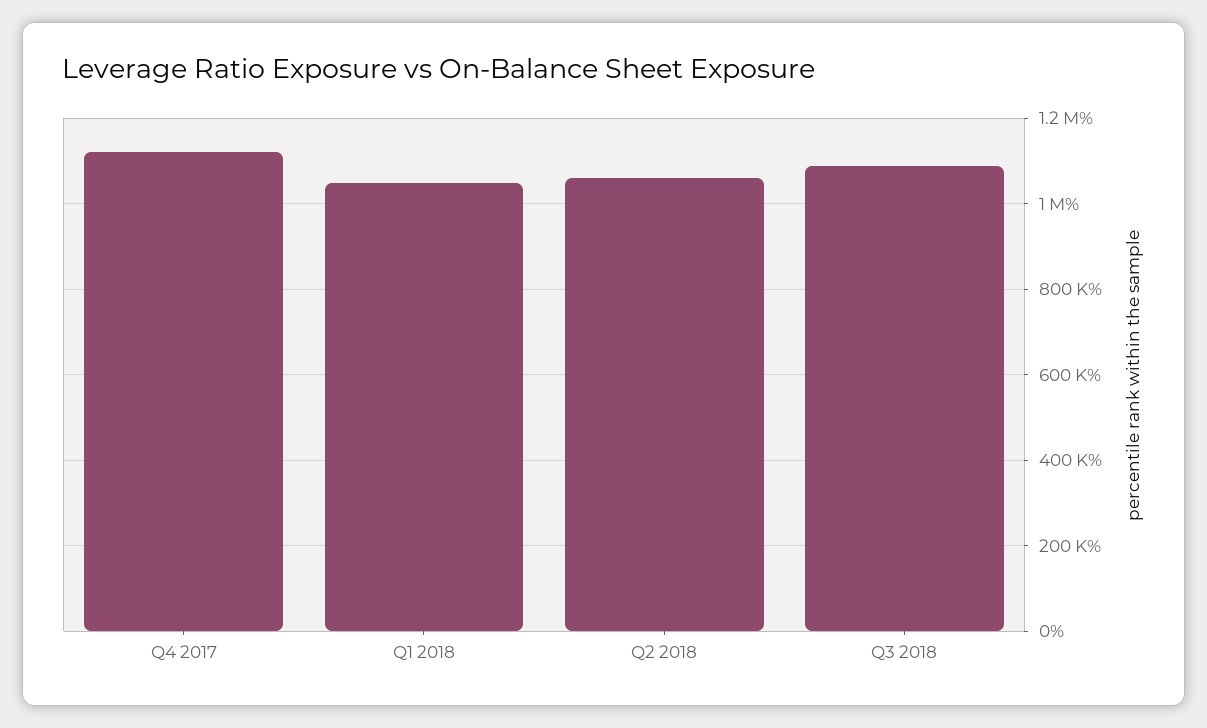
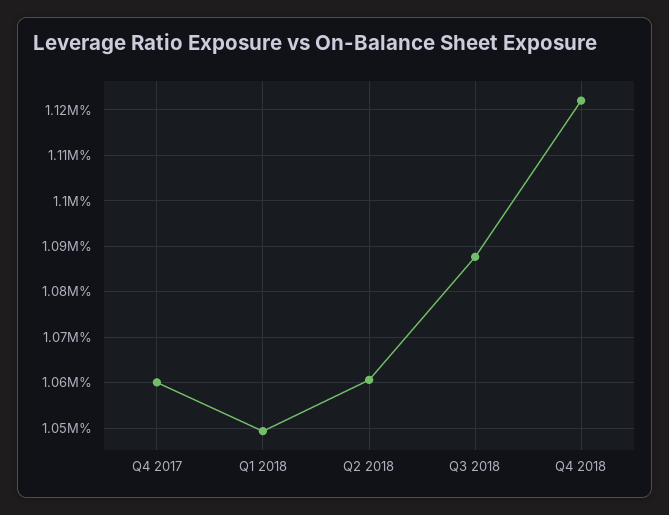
Q4 2017: 1120000 -> 1060000
Q4 2018: none -> 1122000

